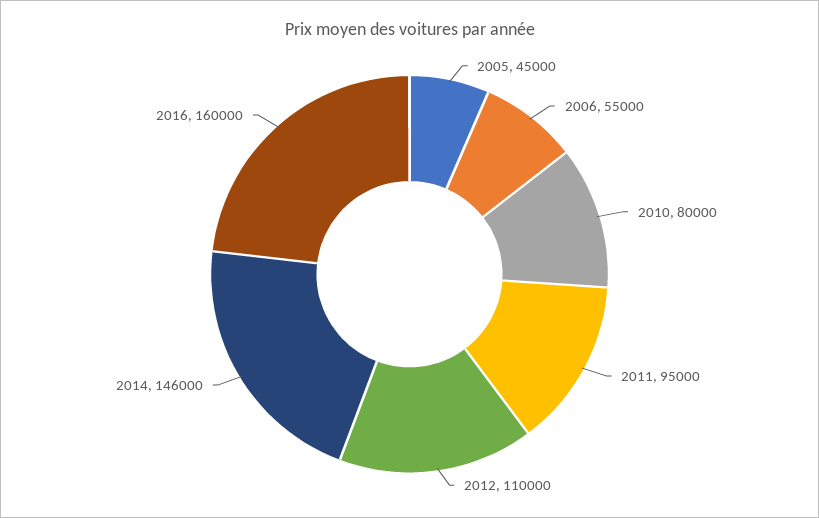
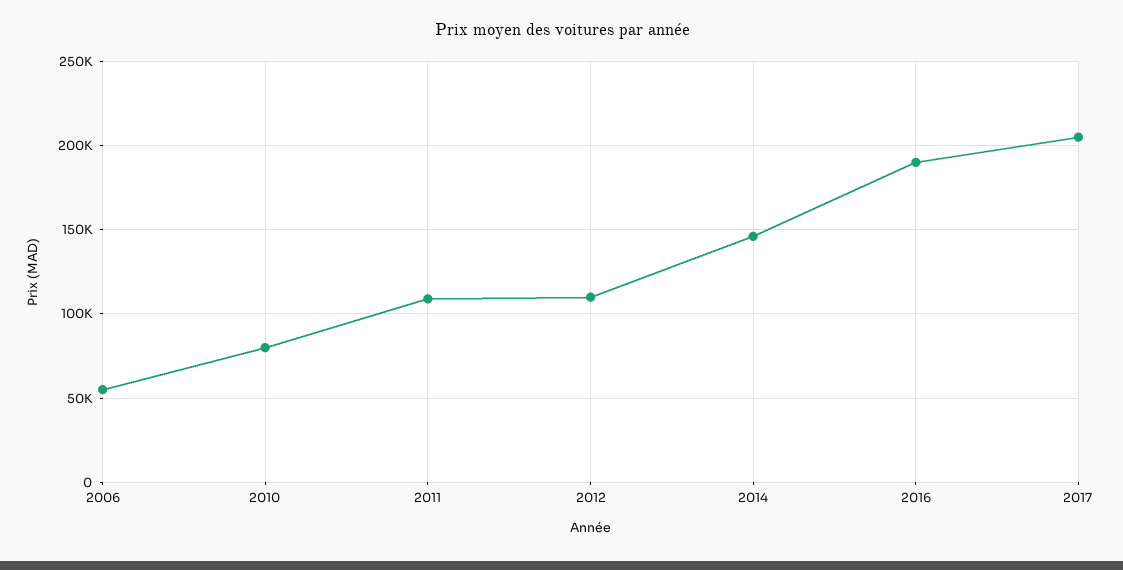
2005: 45000 -> none
2011: 95000 -> 110000
2016: 160000 -> 190000
2017: none -> 205000

